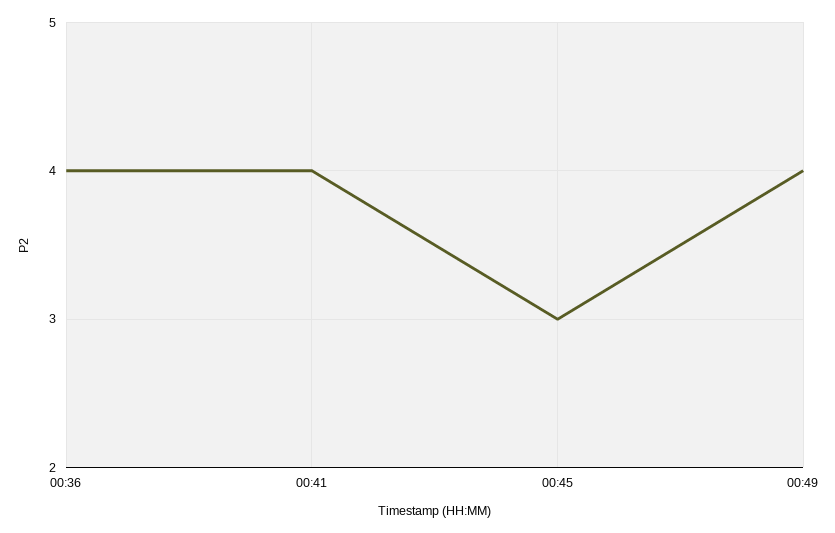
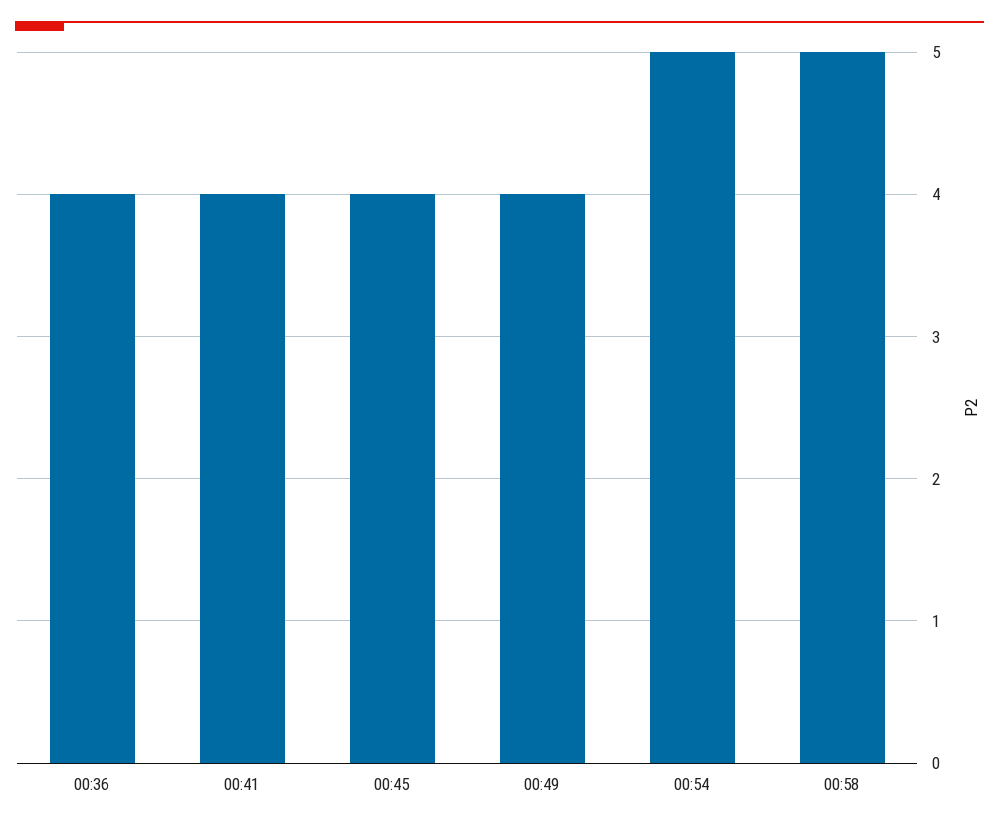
00:45: 3 -> 4
00:54: none -> 5
00:58: none -> 5

